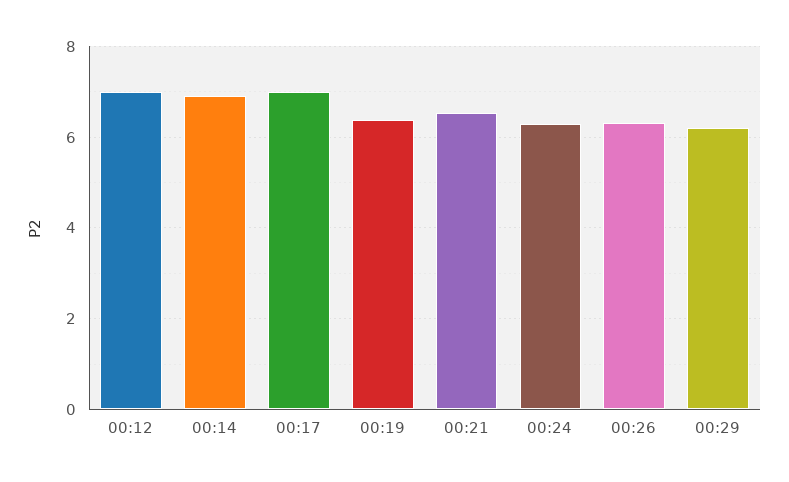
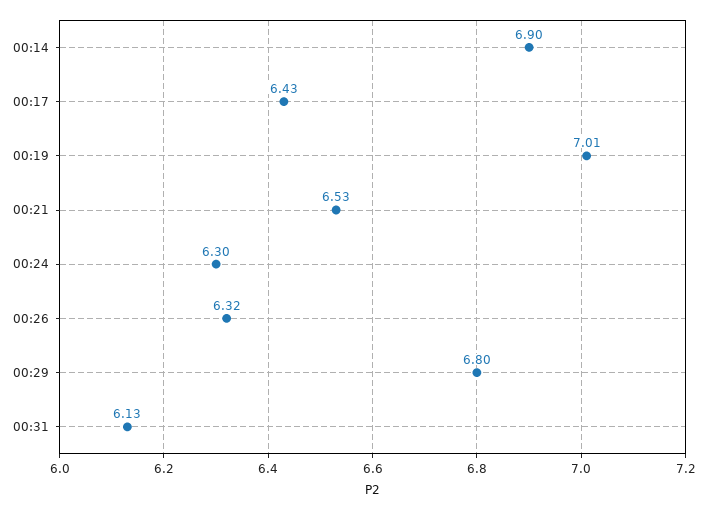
00:12: 7 -> none
00:17: 7 -> 6.43
00:19: 6.4 -> 7.01
00:29: 6.2 -> 6.8
00:31: none -> 6.13

